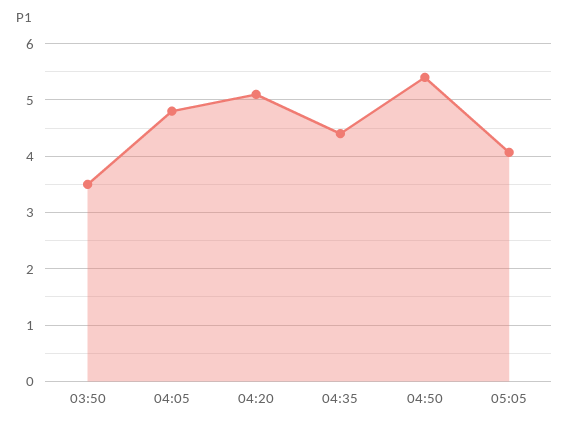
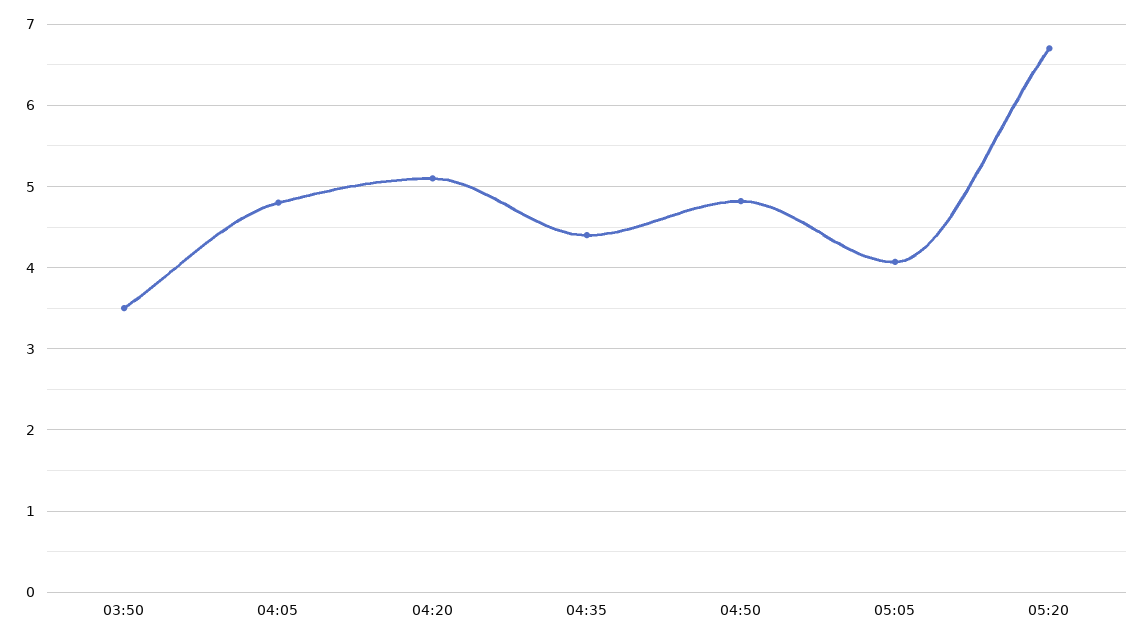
04:50: 5.4 -> 4.8
05:20: none -> 6.7

